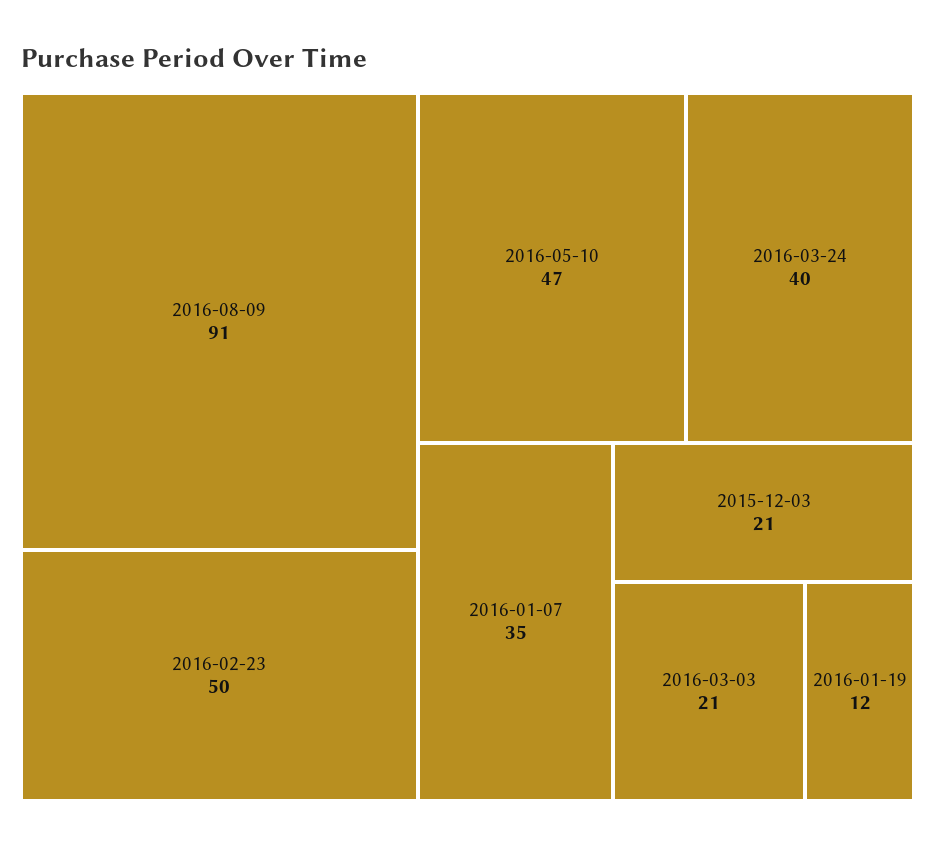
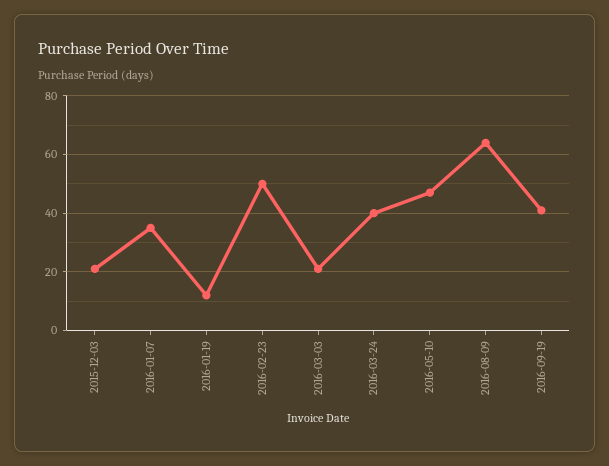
2016-08-09: 91 -> 65
2016-09-19: none -> 40

